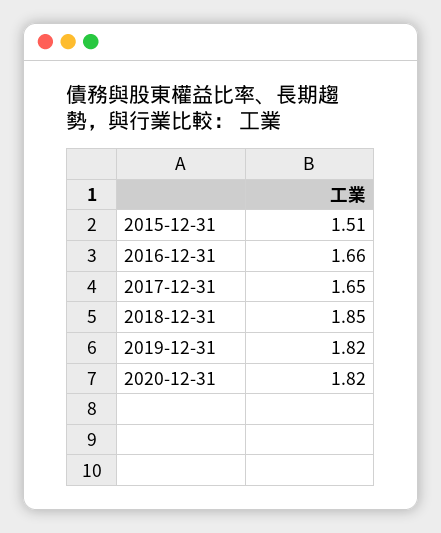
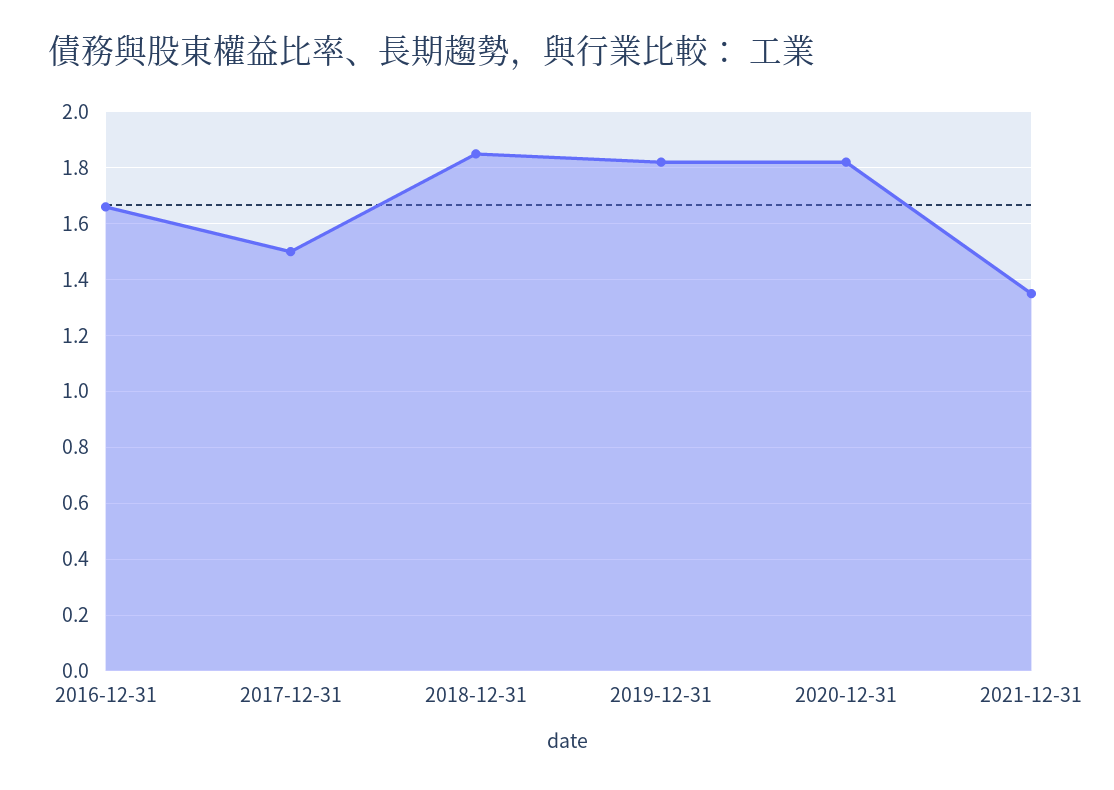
2015-12-31: 1.51 -> none
2017-12-31: 1.65 -> 1.5
2021-12-31: none -> 1.35

